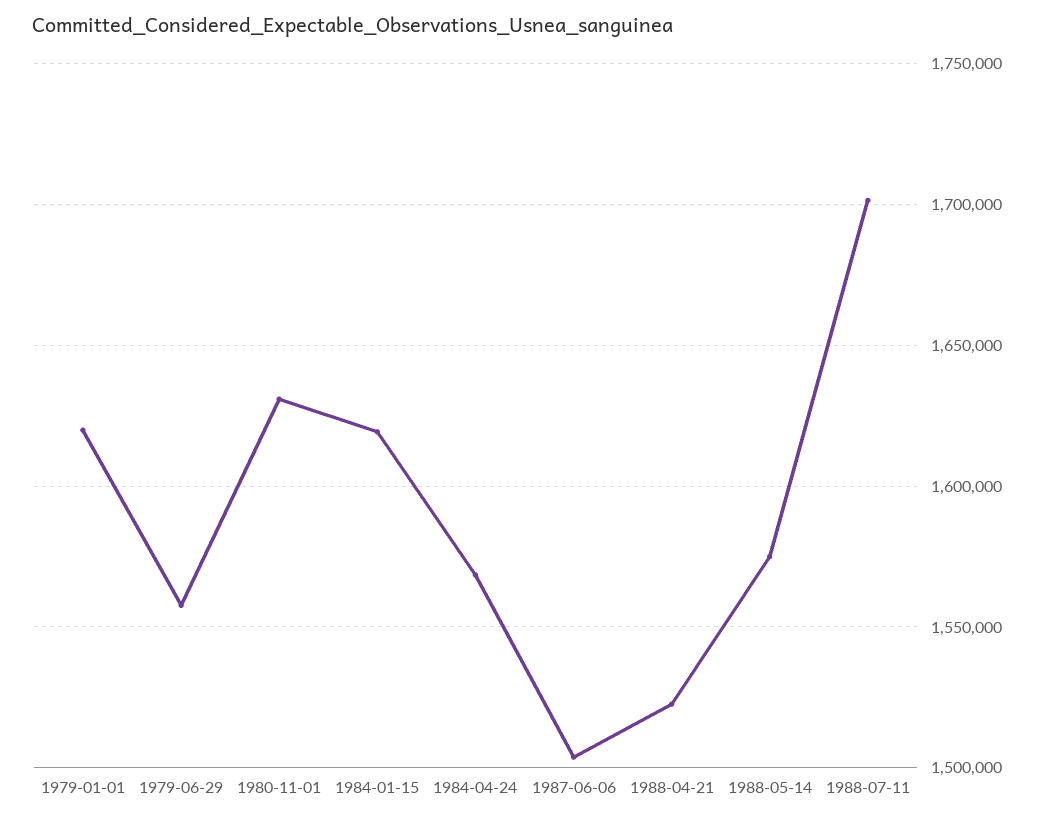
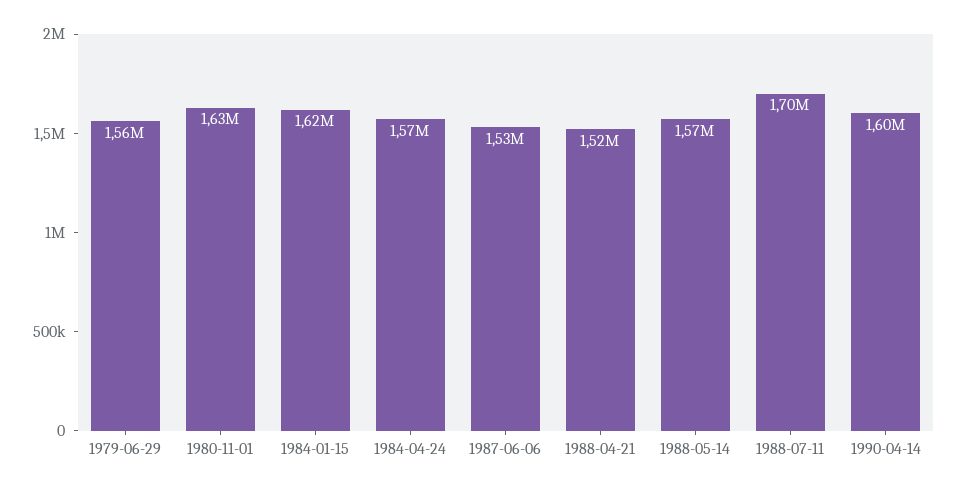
1979-01-01: 1620000 -> none
1987-06-06: 1505000 -> 1530000
1990-04-14: none -> 1600000

